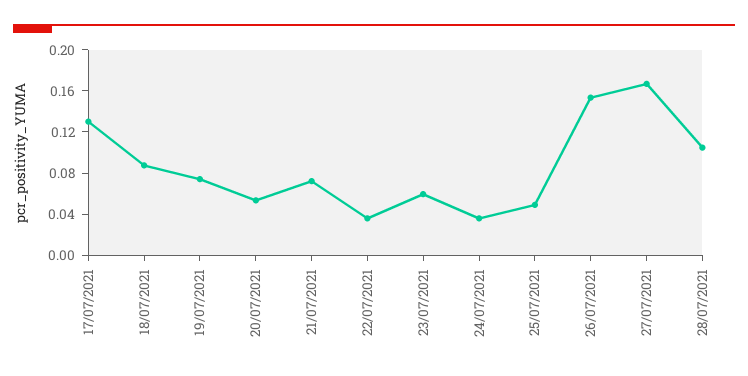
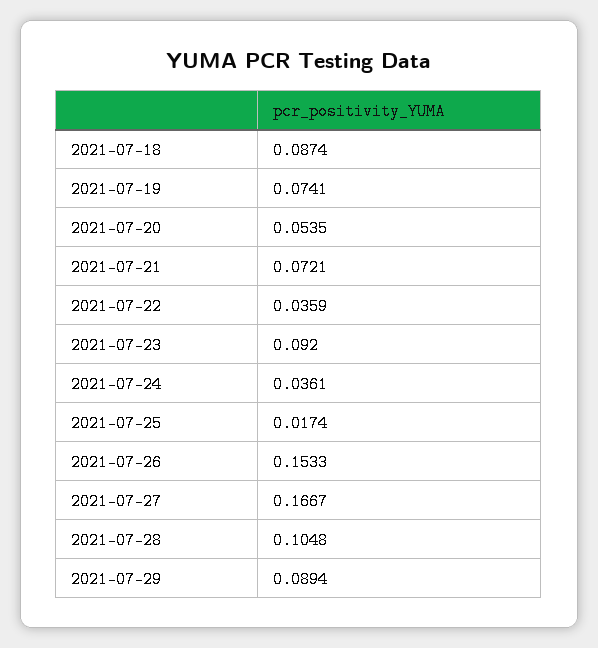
17/07/2021: 0.13 -> none
23/07/2021: 0.06 -> 0.092
25/07/2021: 0.05 -> 0.0174
2021-07-29: none -> 0.0894

